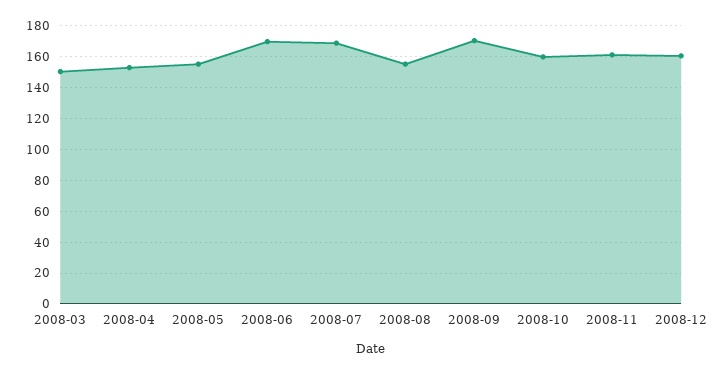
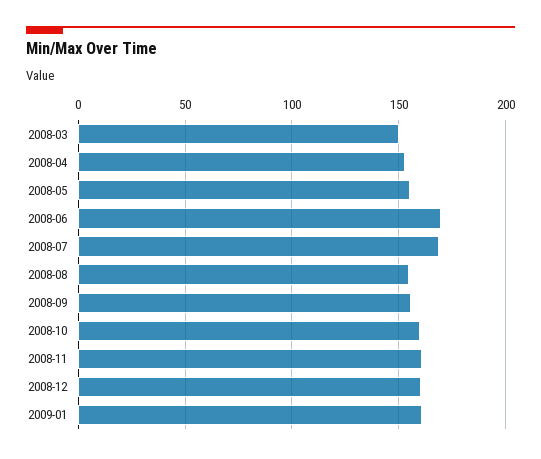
2008-09: 170 -> 155
2009-01: none -> 160

